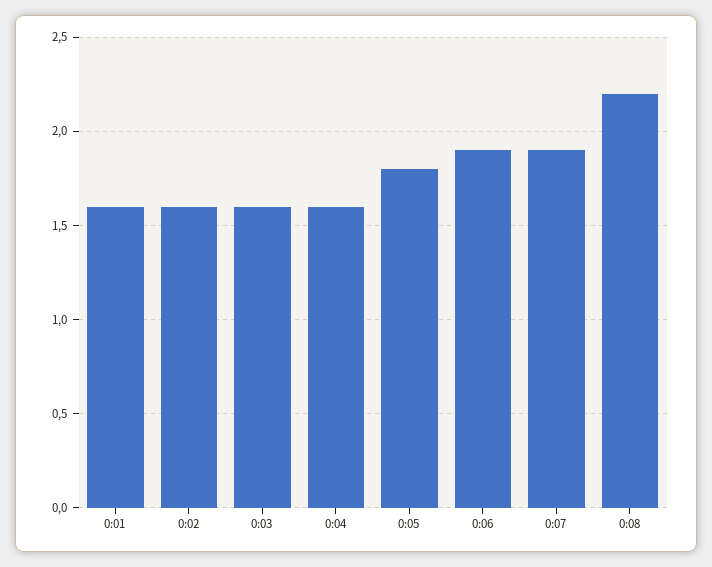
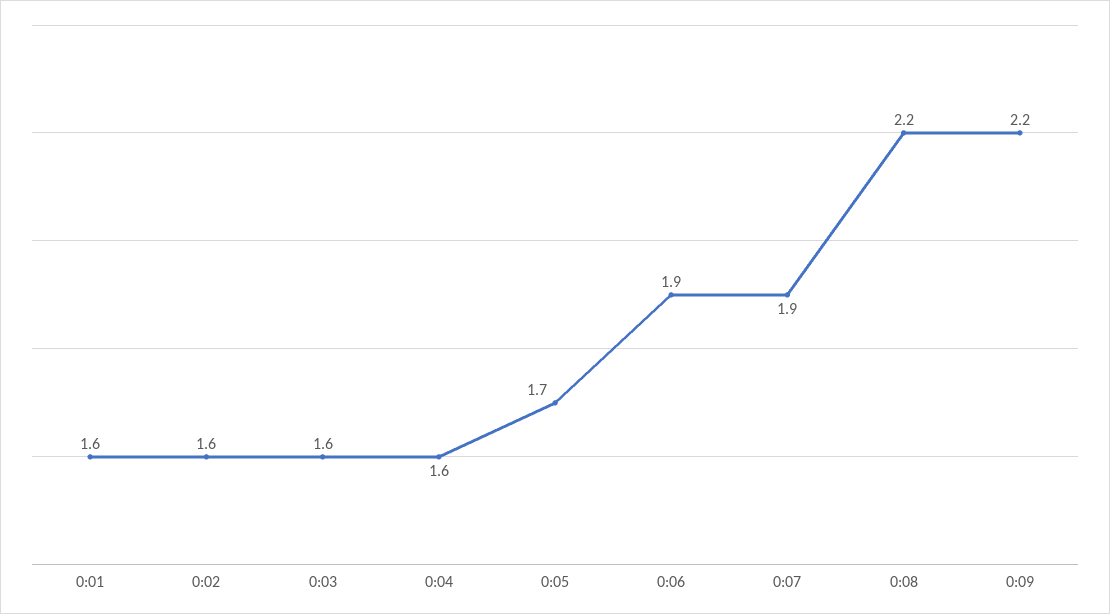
0:05: 1.8 -> 1.7
0:09: none -> 2.2

